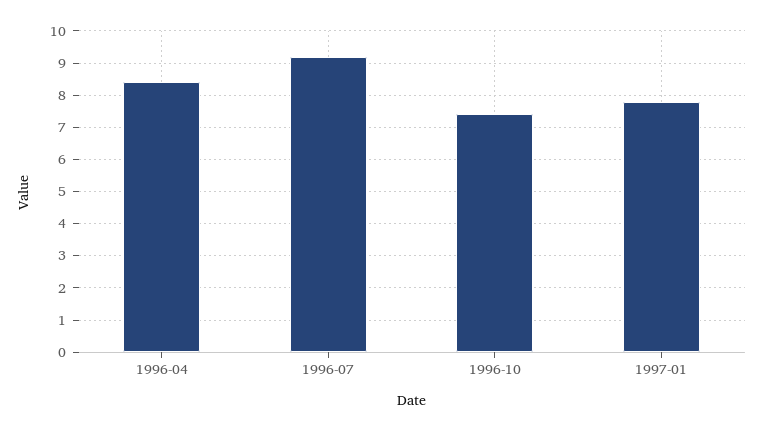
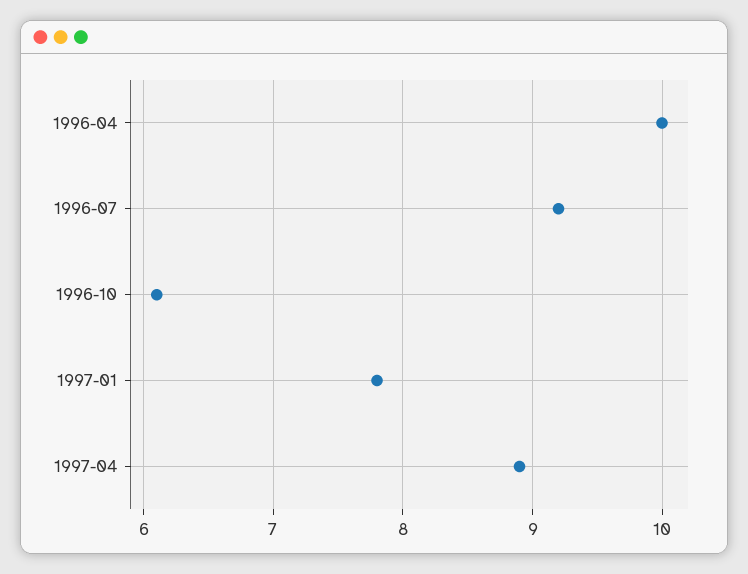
1996-04: 8.5 -> 10
1996-10: 7.5 -> 6.1
1997-04: none -> 8.9

